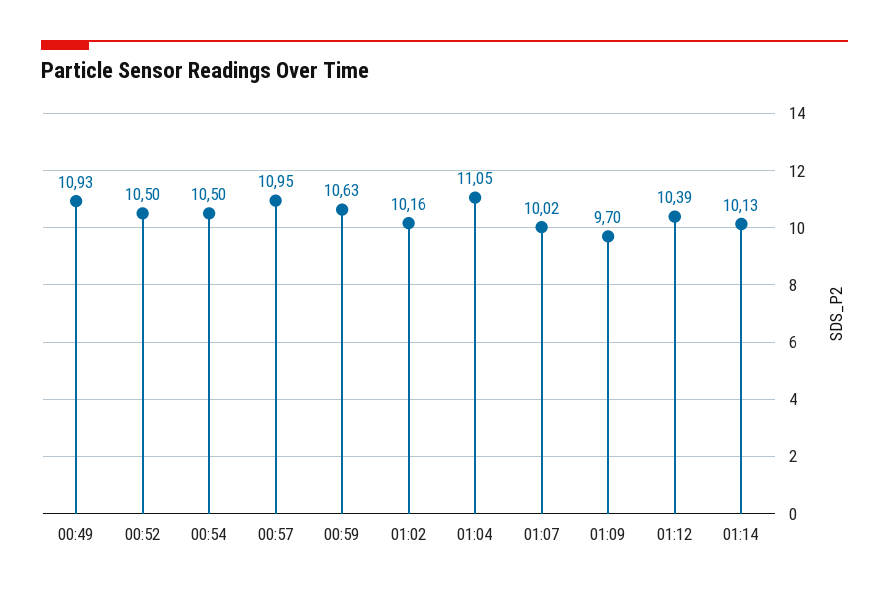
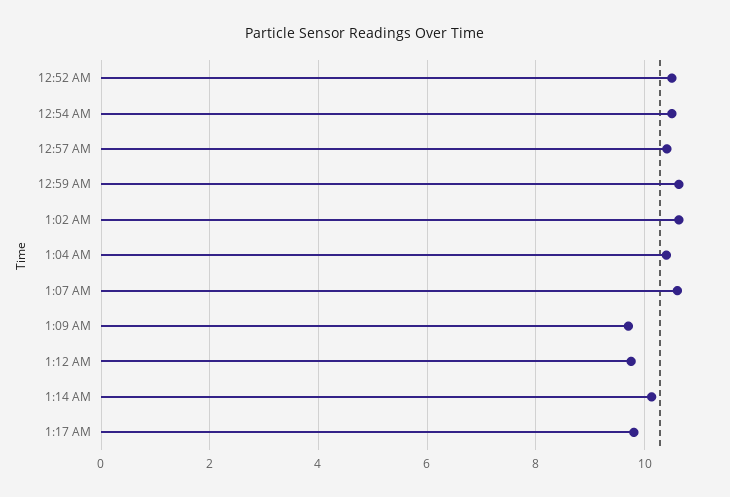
00:49: 10.93 -> none
00:57: 10.95 -> 10.4
01:02: 10.16 -> 10.6
01:04: 11.05 -> 10.4
01:07: 10.02 -> 10.6
01:12: 10.39 -> 9.8
1:17 AM: none -> 9.8

